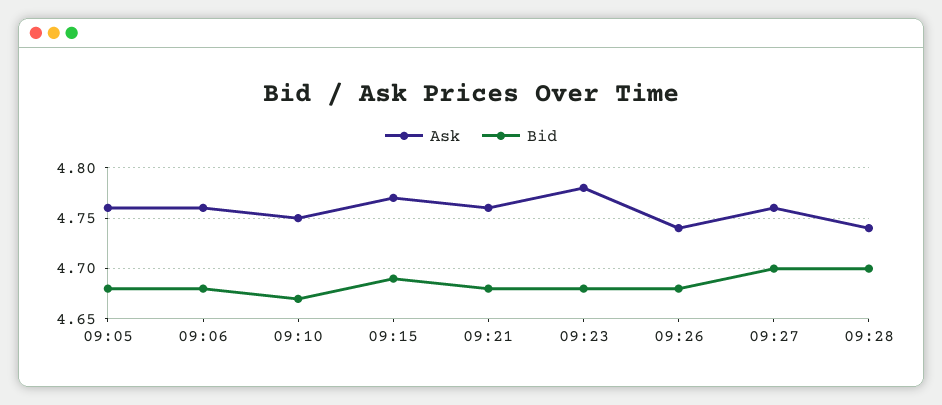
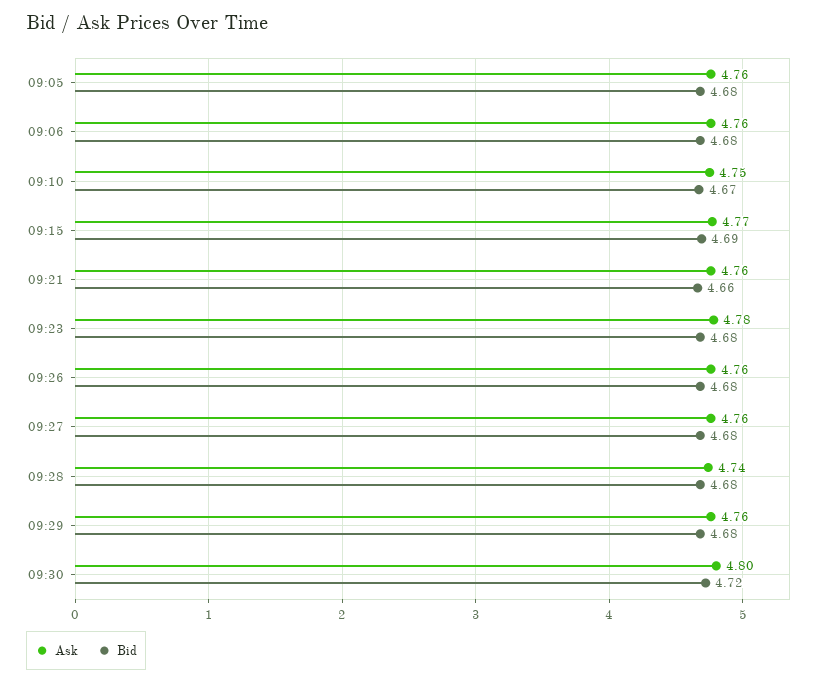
Bid, 09:21: 4.68 -> 4.66
Ask, 09:26: 4.74 -> 4.76
Bid, 09:27: 4.7 -> 4.68
Bid, 09:28: 4.7 -> 4.68
Ask, 09:29: none -> 4.76
Bid, 09:29: none -> 4.68
Ask, 09:30: none -> 4.8
Bid, 09:30: none -> 4.72

